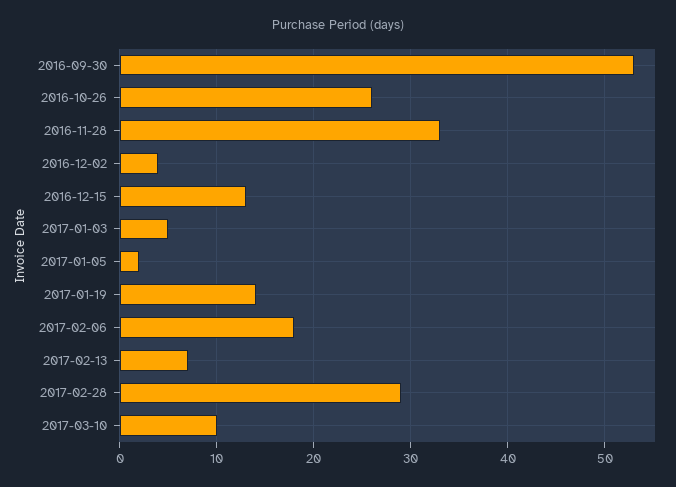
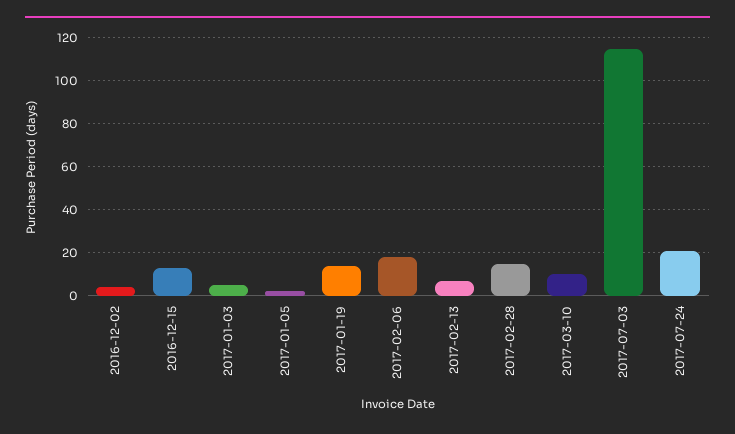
2016-09-30: 53 -> none
2016-10-26: 26 -> none
2016-11-28: 33 -> none
2017-02-28: 29 -> 15
2017-07-03: none -> 115
2017-07-24: none -> 20

